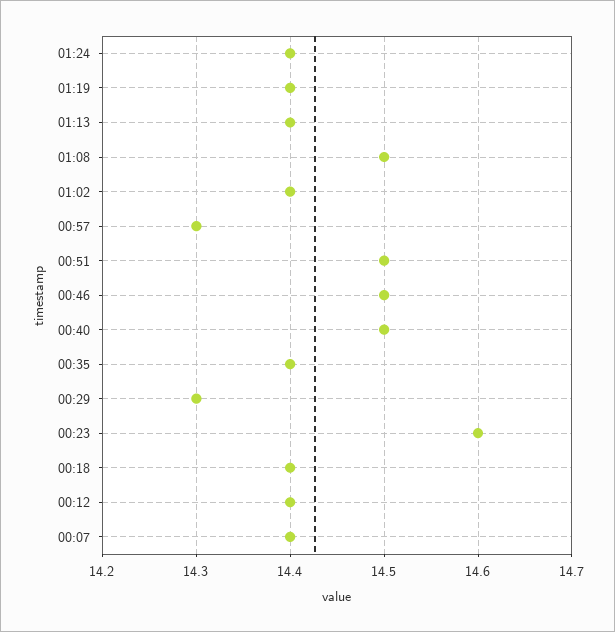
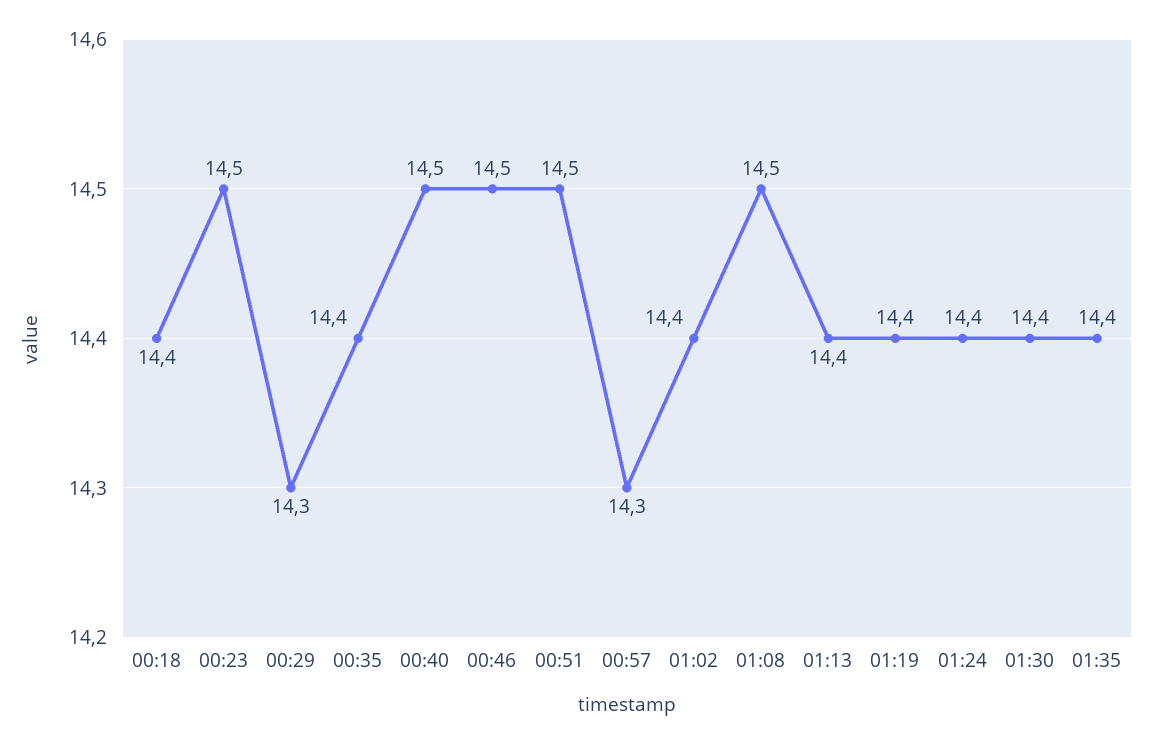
00:23: 14.6 -> 14.5
00:12: 14.4 -> none
00:07: 14.4 -> none
01:30: none -> 14.4
01:35: none -> 14.4

